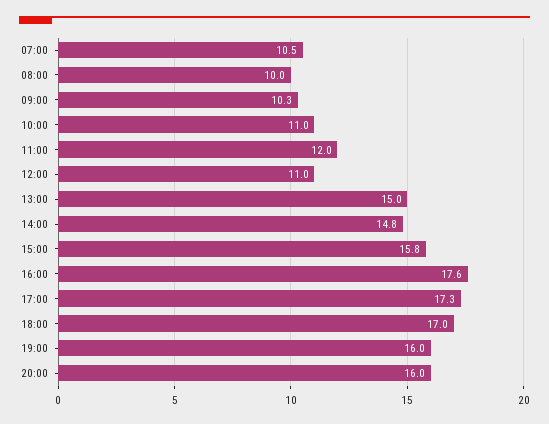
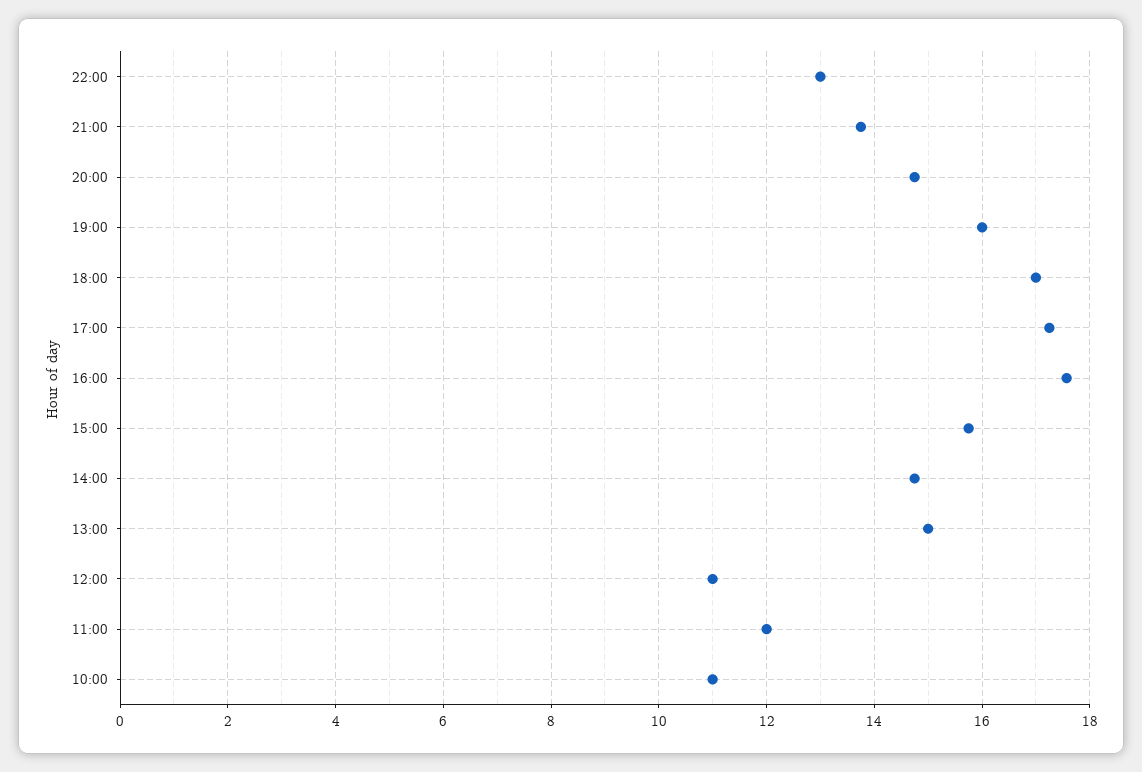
07:00: 10.5 -> none
08:00: 10 -> none
09:00: 10.3 -> none
20:00: 16 -> 14.8
22:00: none -> 13
21:00: none -> 13.8

